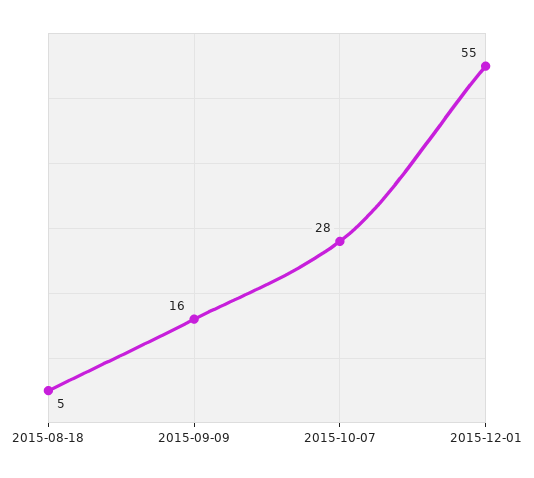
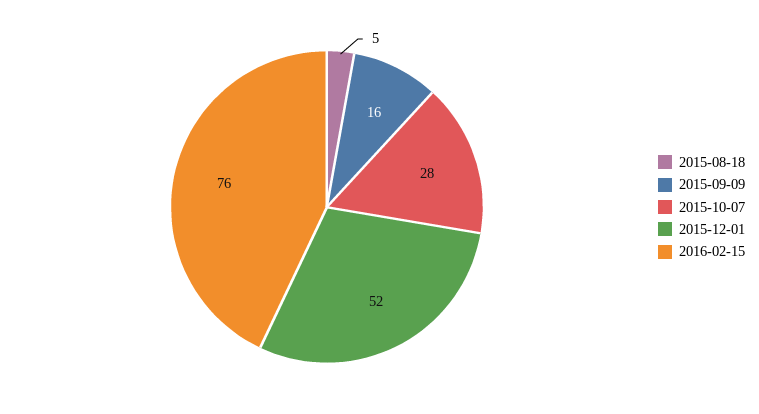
2015-12-01: 55 -> 52
2016-02-15: none -> 76

